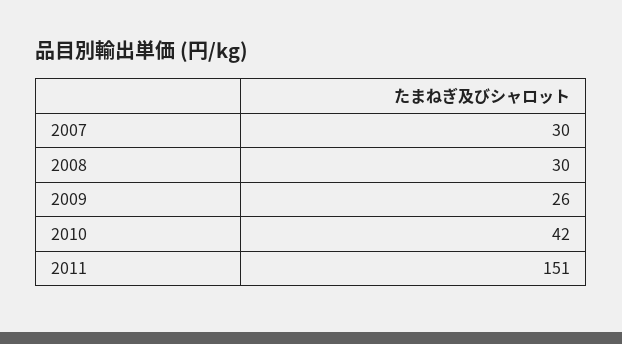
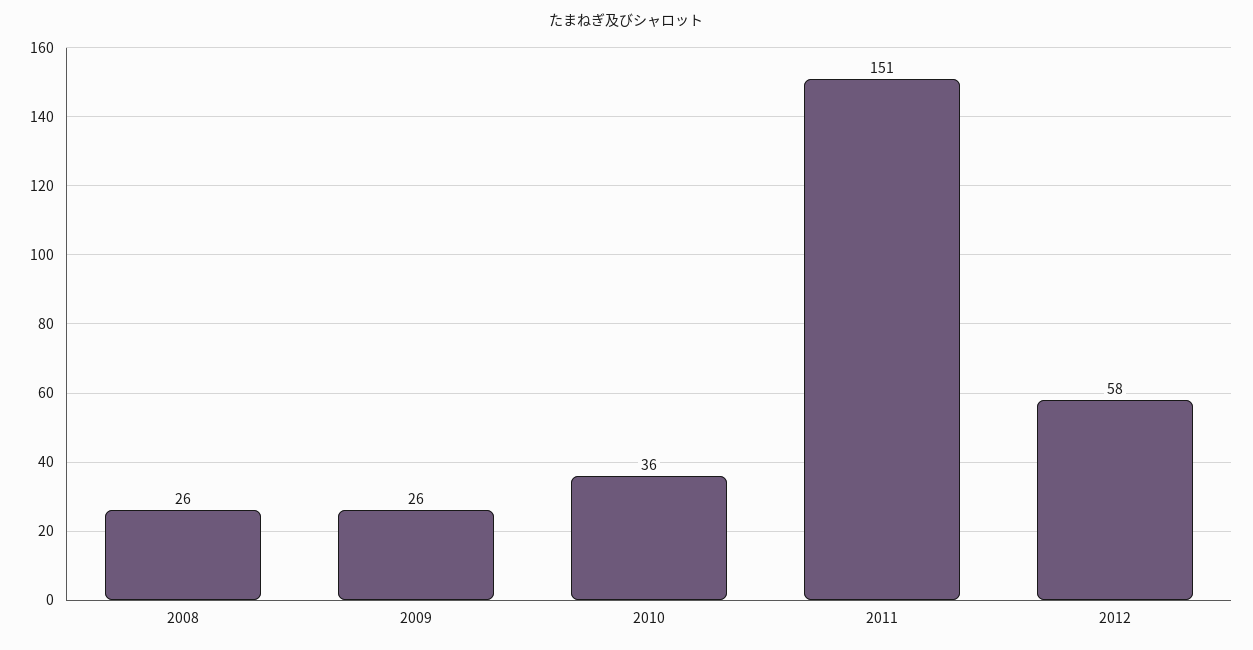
2007: 30 -> none
2008: 30 -> 26
2010: 42 -> 36
2012: none -> 58

